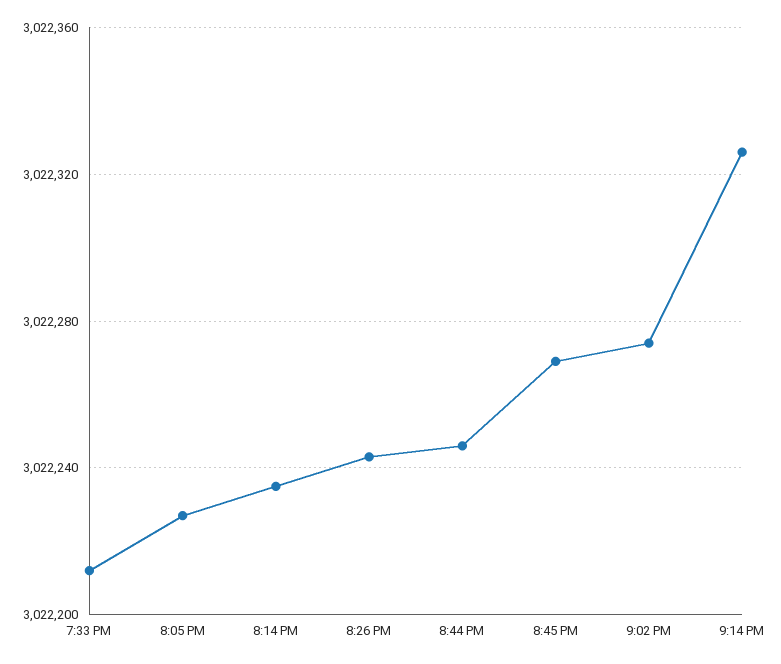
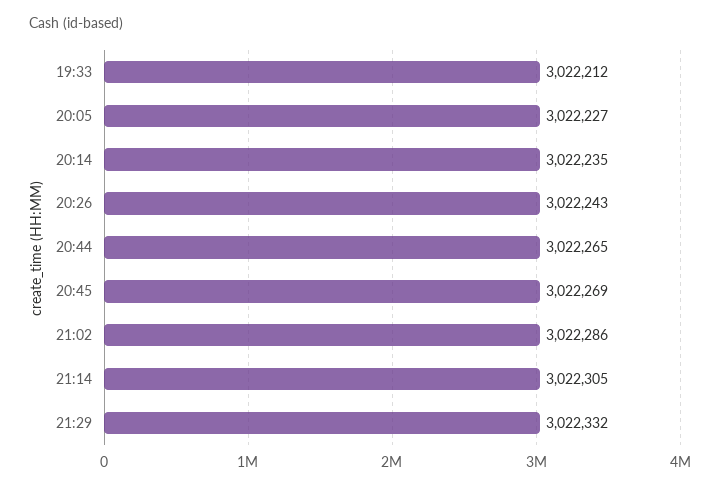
8:44 PM: 3022245 -> 3022265
9:02 PM: 3022275 -> 3022286
9:14 PM: 3022325 -> 3022305
21:29: none -> 3022332

